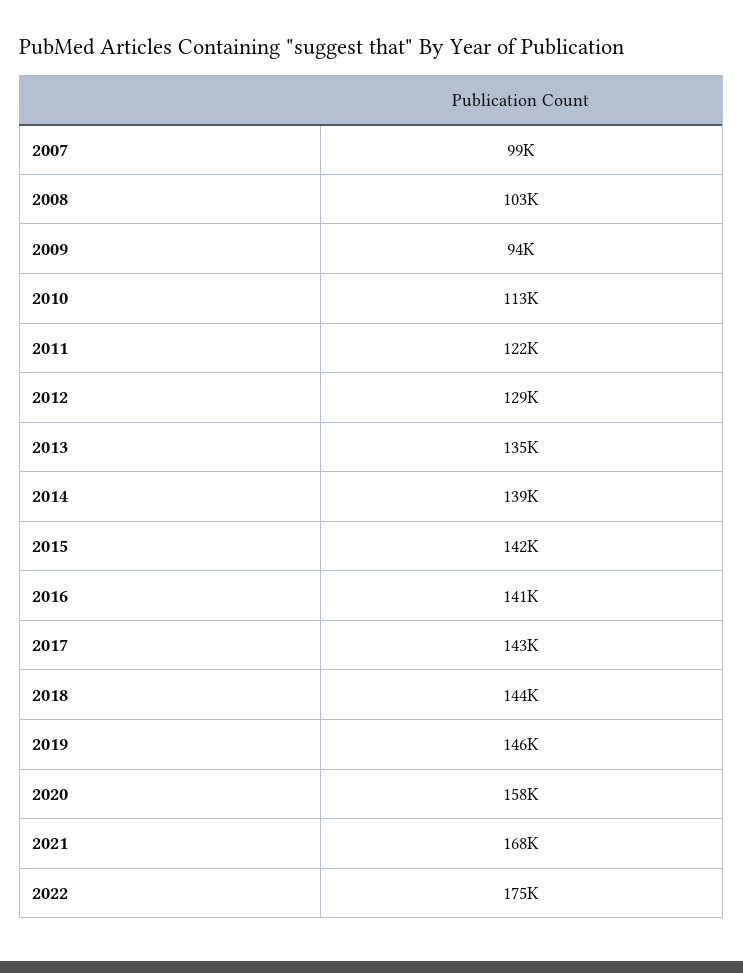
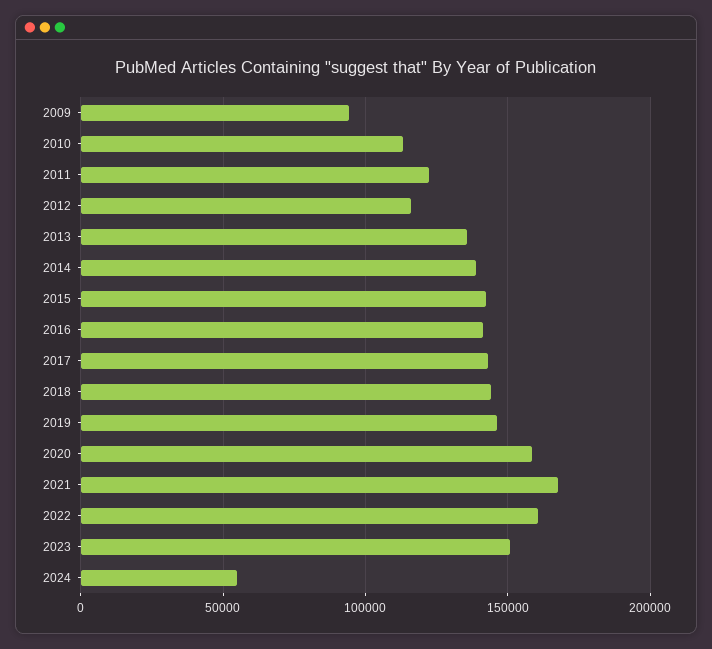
2007: 99000 -> none
2008: 103000 -> none
2012: 129000 -> 115000
2022: 175000 -> 160000
2023: none -> 150000
2024: none -> 55000

